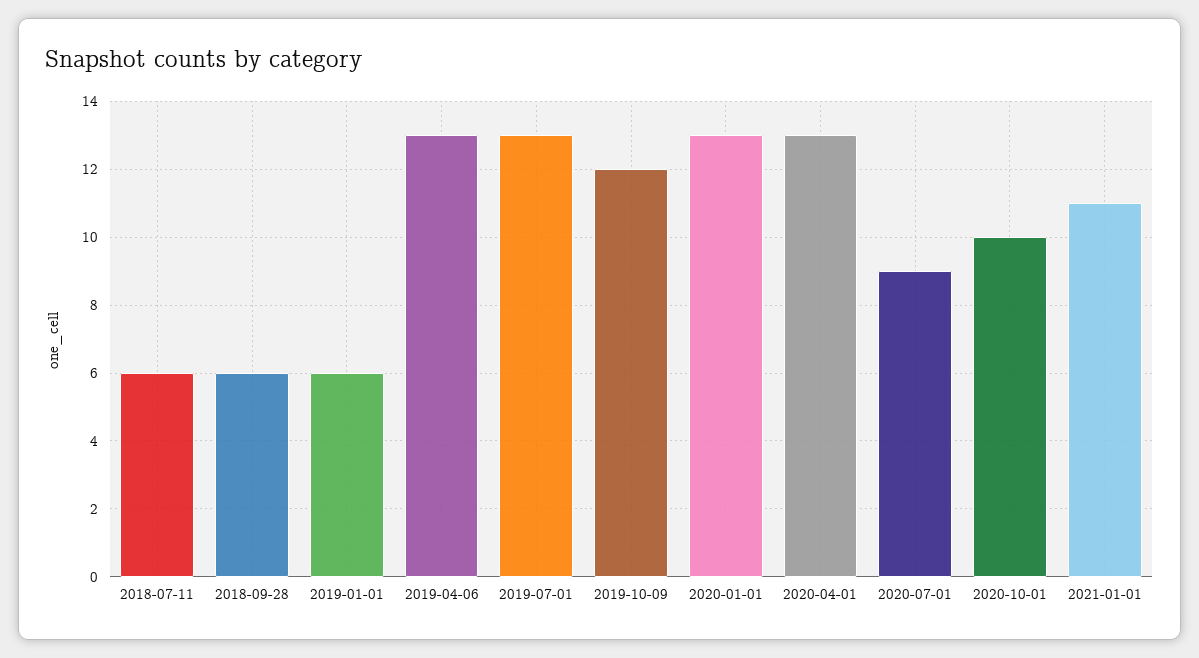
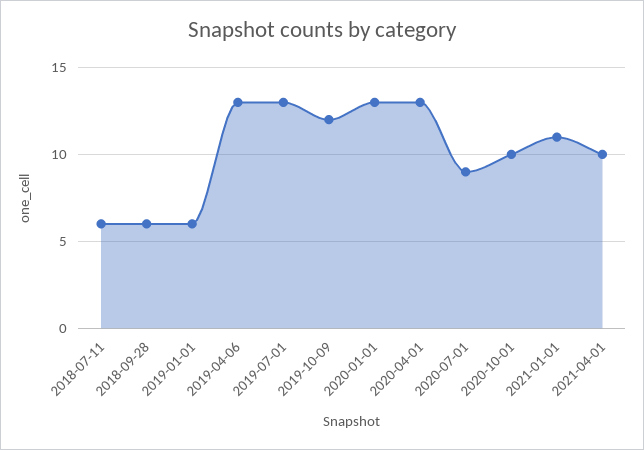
2021-04-01: none -> 10

